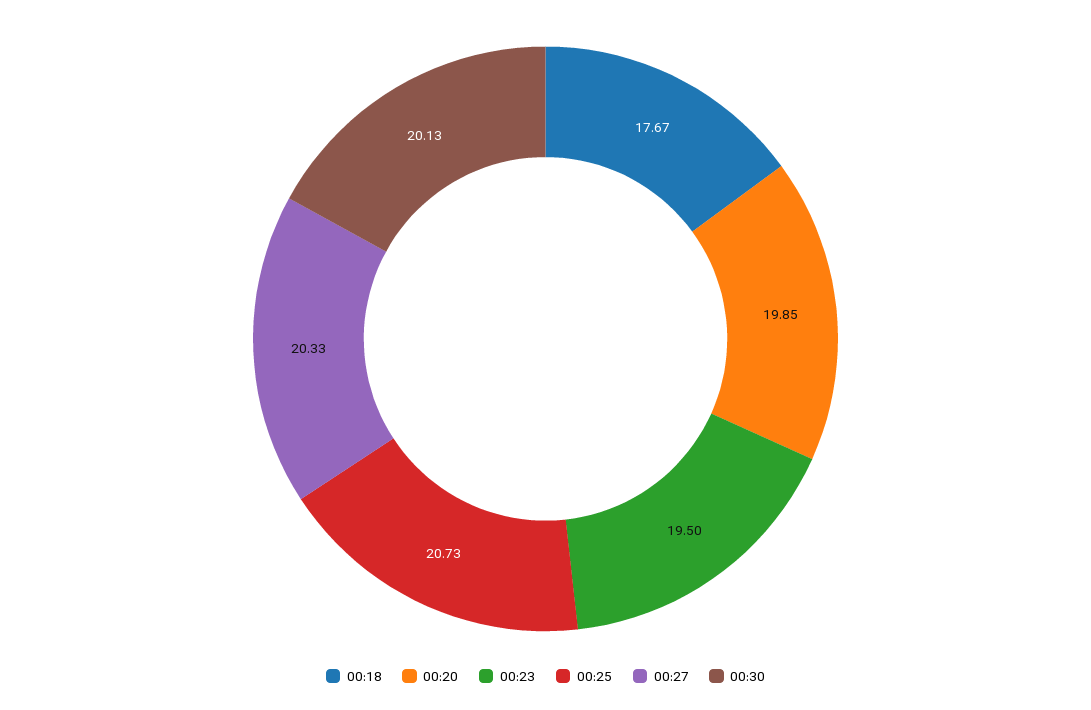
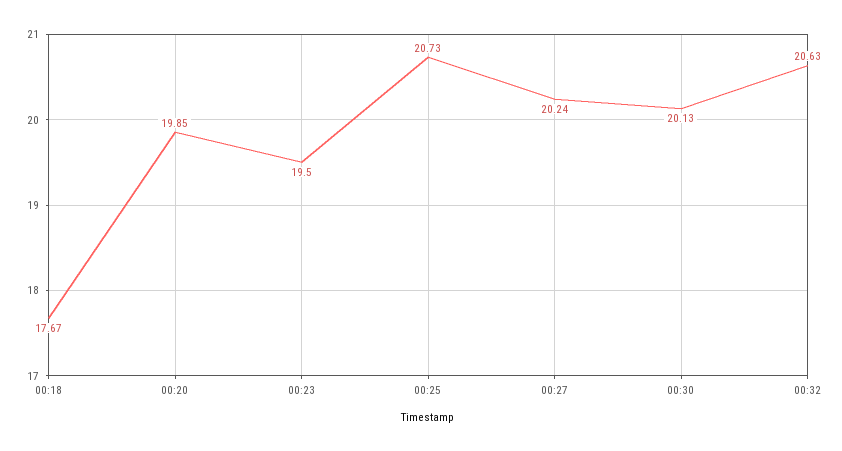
00:27: 20.33 -> 20.24
00:32: none -> 20.63

